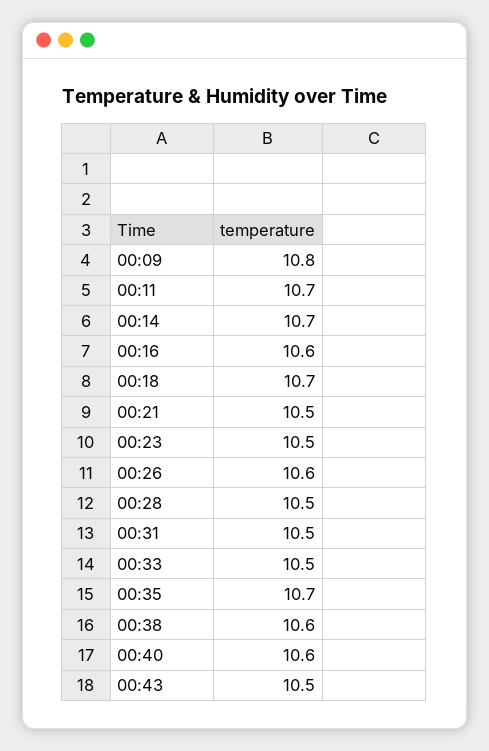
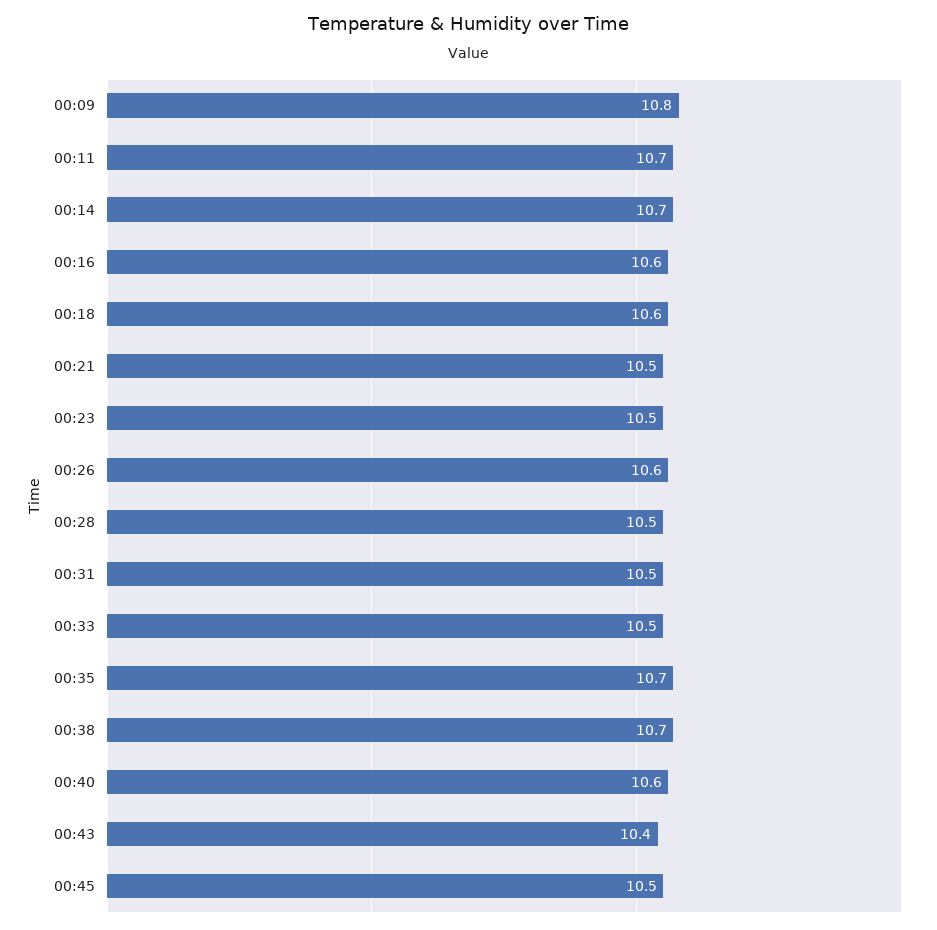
00:18: 10.7 -> 10.6
00:38: 10.6 -> 10.7
00:43: 10.5 -> 10.4
00:45: none -> 10.5

